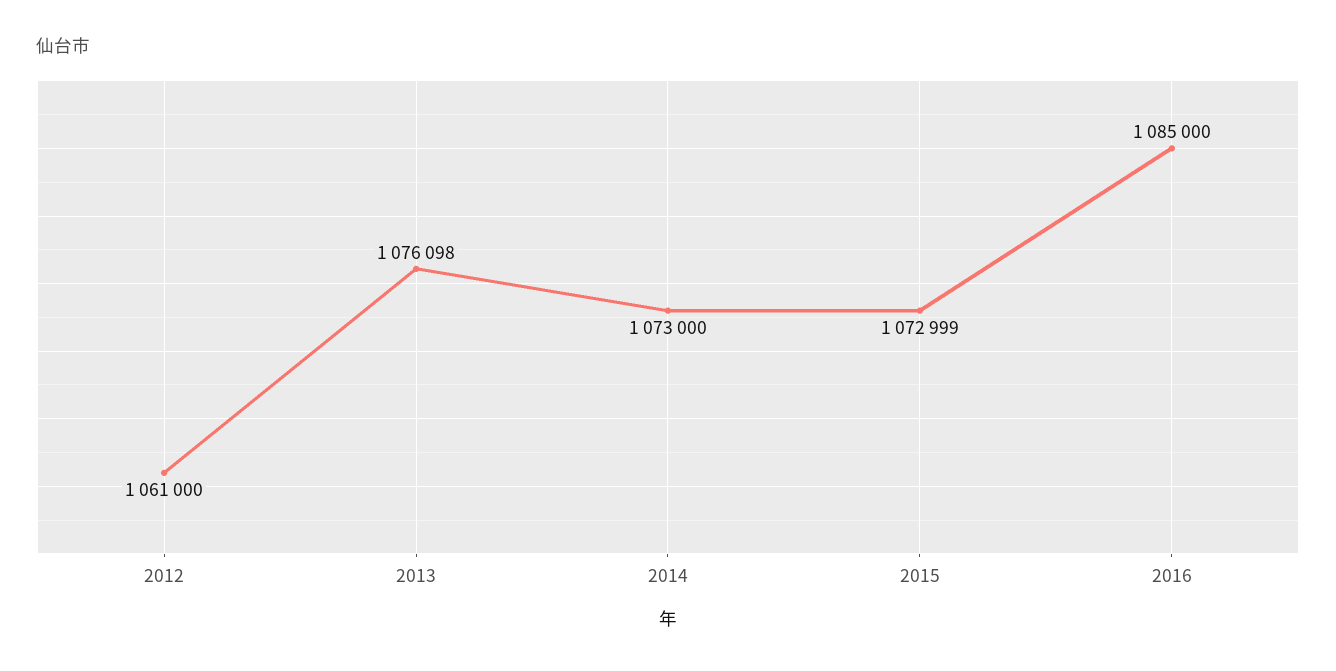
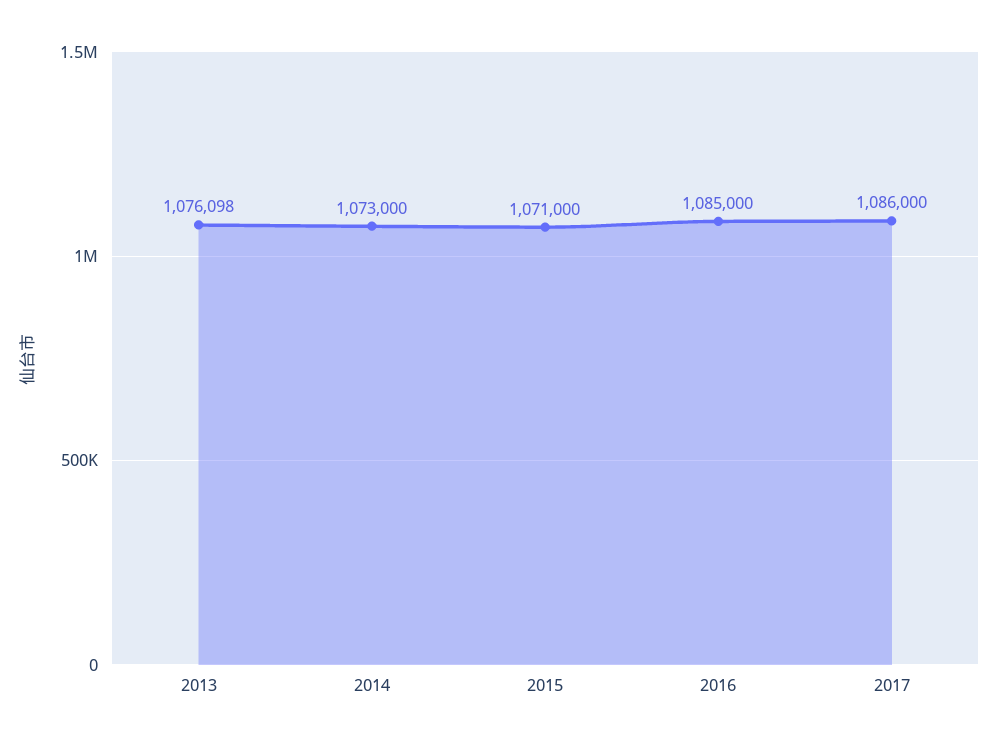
2012: 1061000 -> none
2015: 1072999 -> 1071000
2017: none -> 1086000

